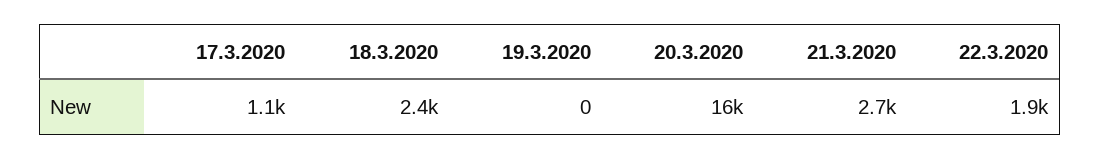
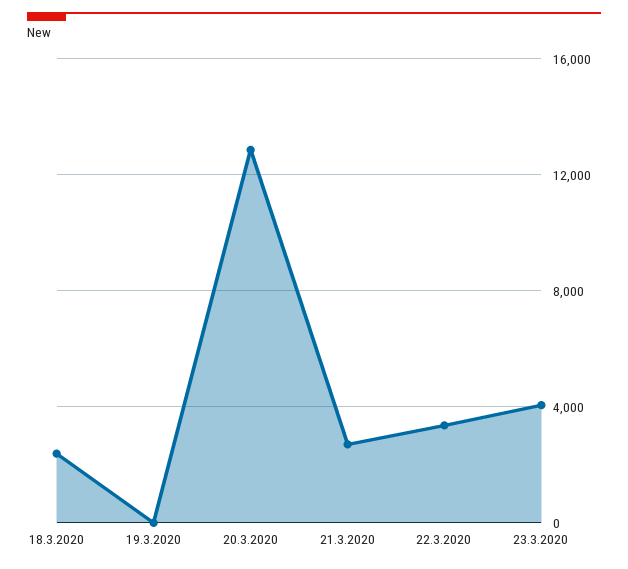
17.3.2020: 1100 -> none
20.3.2020: 16000 -> 13000
22.3.2020: 1900 -> 3500
23.3.2020: none -> 4000

